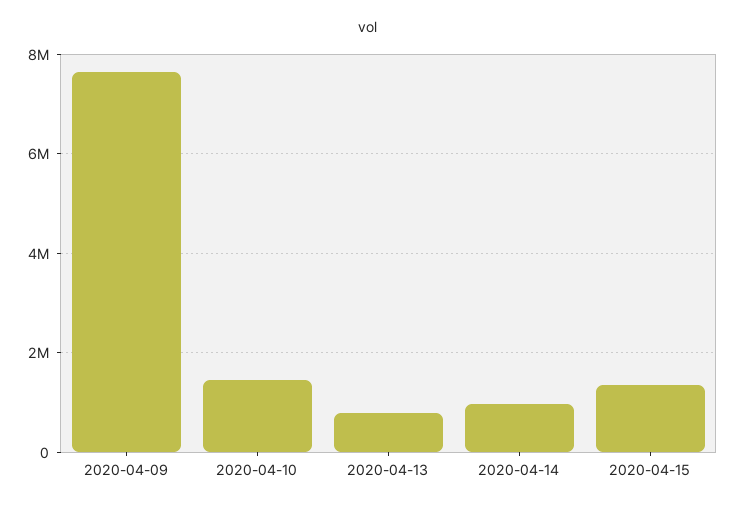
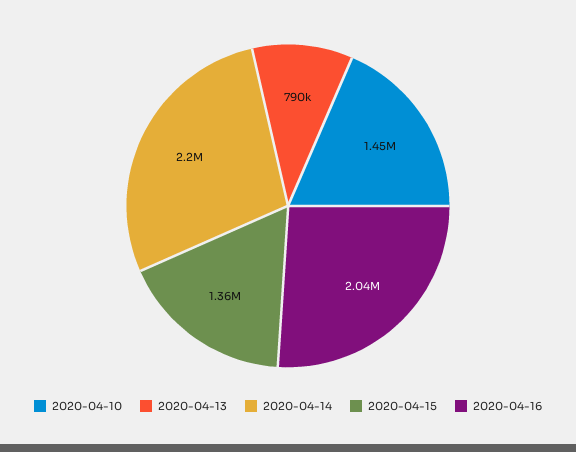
2020-04-09: 7600000 -> none
2020-04-14: 1000000 -> 2200000
2020-04-16: none -> 2040000

